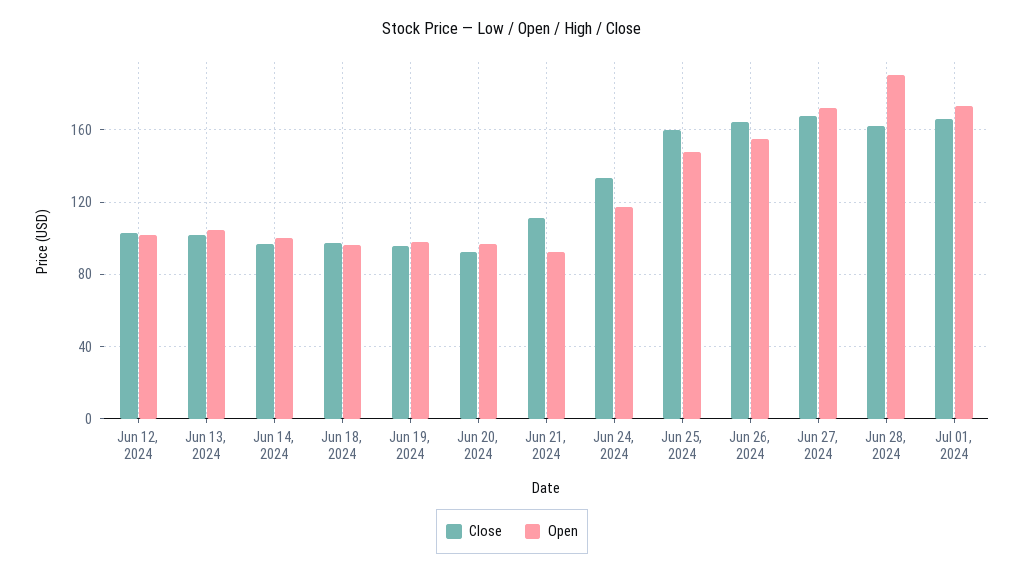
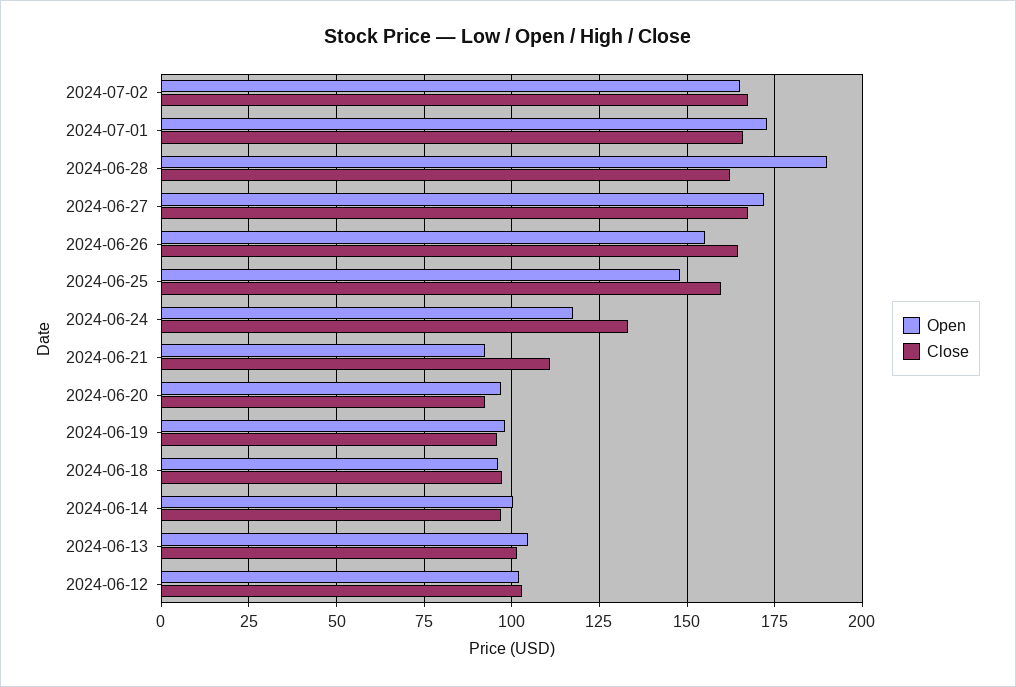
Open, 2024-07-02: none -> 165
Close, 2024-07-02: none -> 167.5

